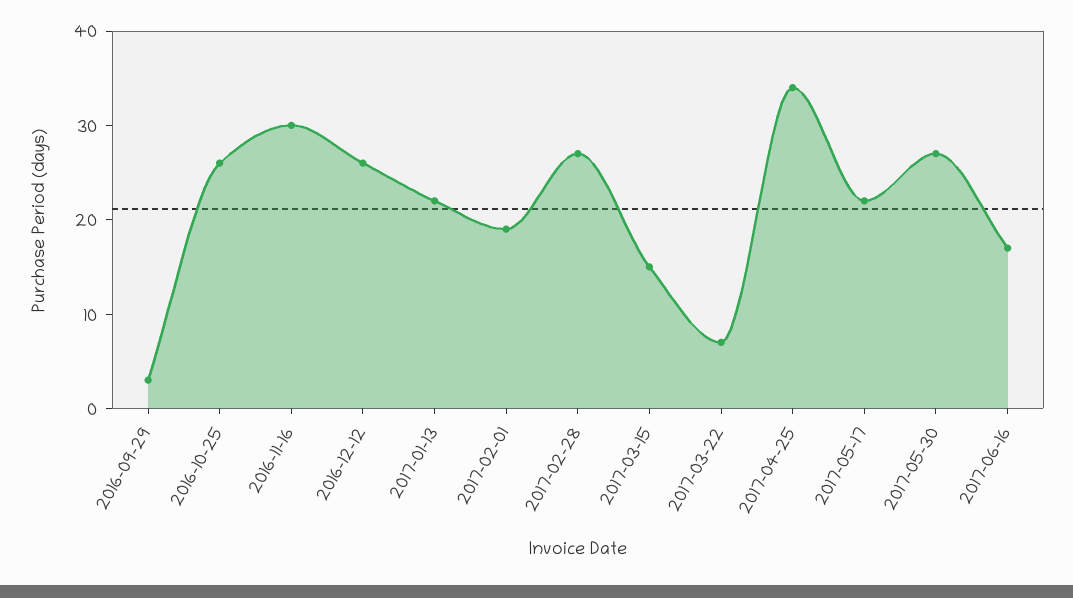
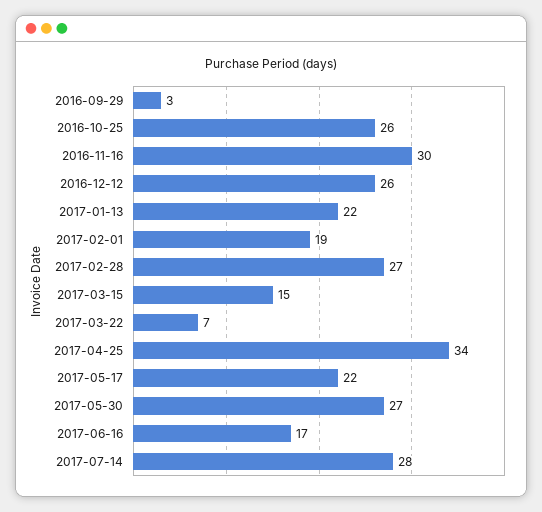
2017-07-14: none -> 28

